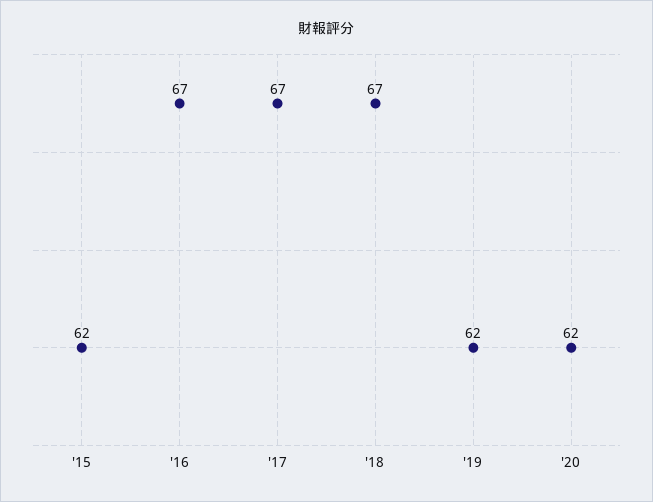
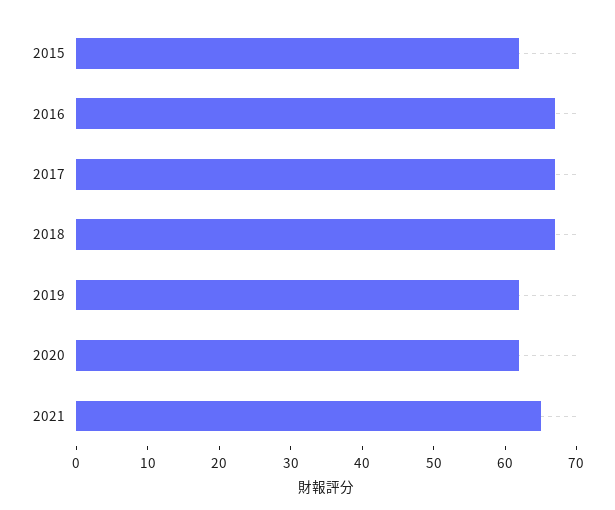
2021: none -> 65

